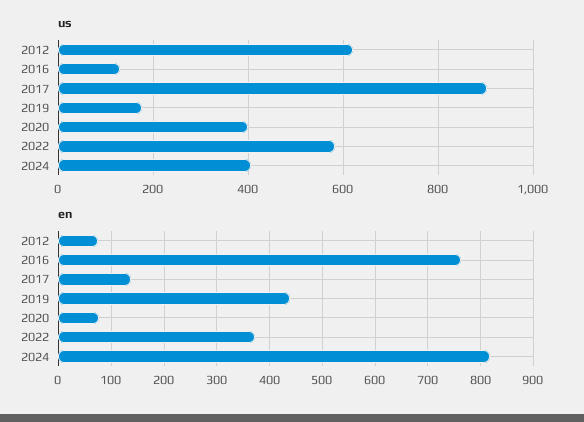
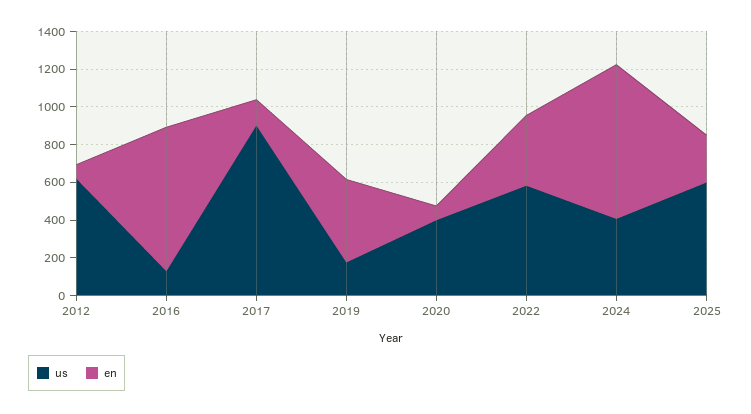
us, 2025: none -> 600
en, 2025: none -> 250

